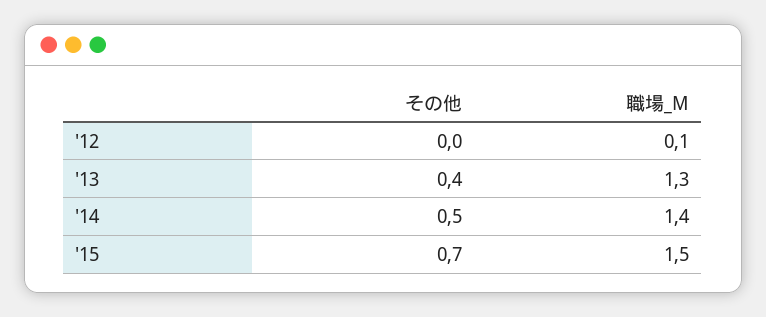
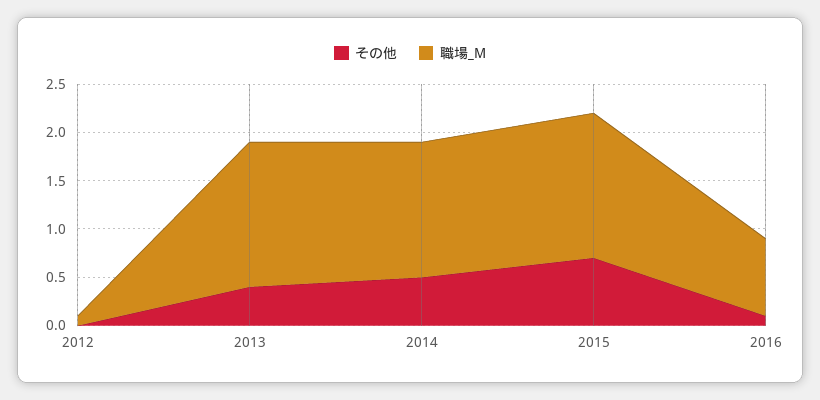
職場_M, '13: 1.3 -> 1.5
その他, 2016: none -> 0.1
職場_M, 2016: none -> 0.8

